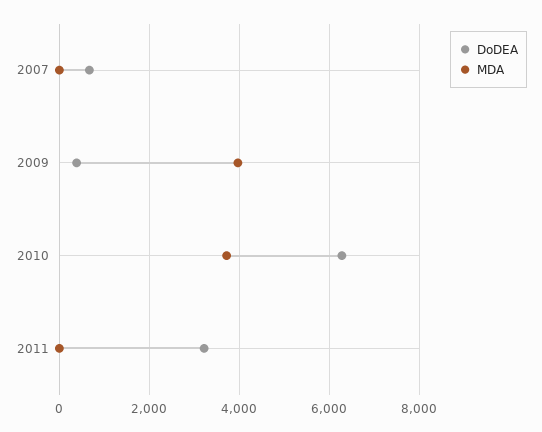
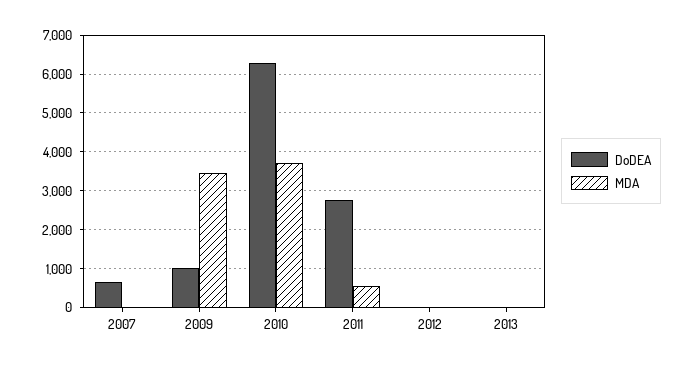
DoDEA, 2009: 400 -> 1000
MDA, 2009: 4000 -> 3400
DoDEA, 2011: 3200 -> 2800
MDA, 2011: 0 -> 600
DoDEA, 2012: none -> 0
MDA, 2012: none -> 0
DoDEA, 2013: none -> 0
MDA, 2013: none -> 0

